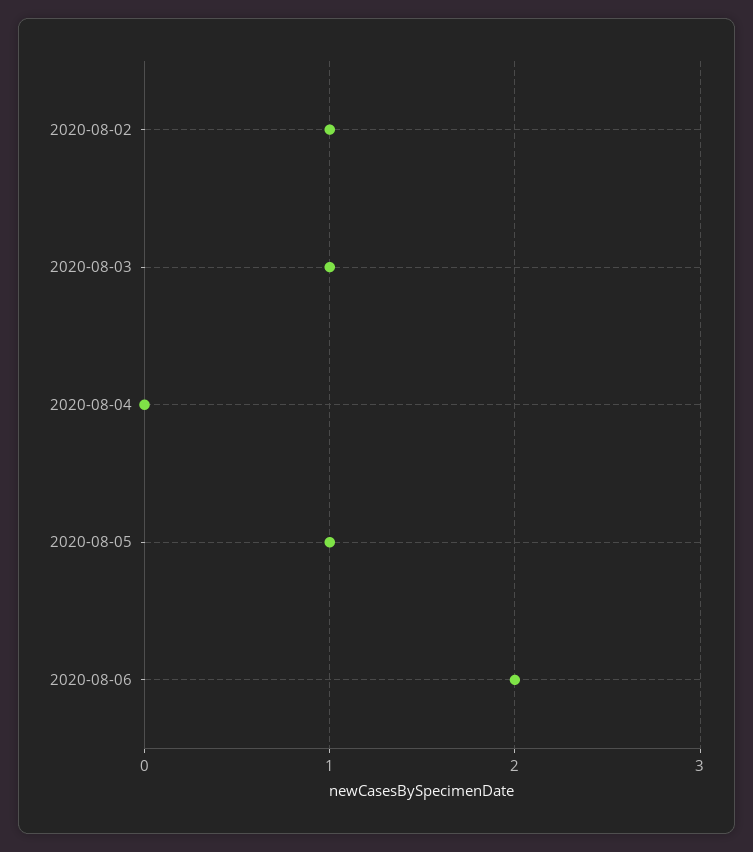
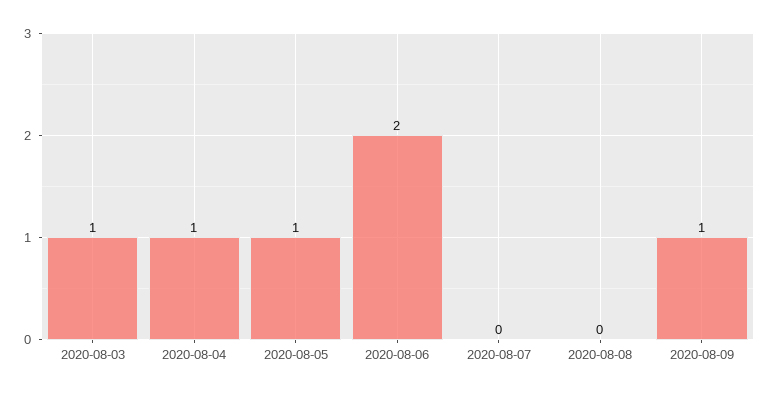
2020-08-02: 1 -> none
2020-08-04: 0 -> 1
2020-08-07: none -> 0
2020-08-08: none -> 0
2020-08-09: none -> 1

